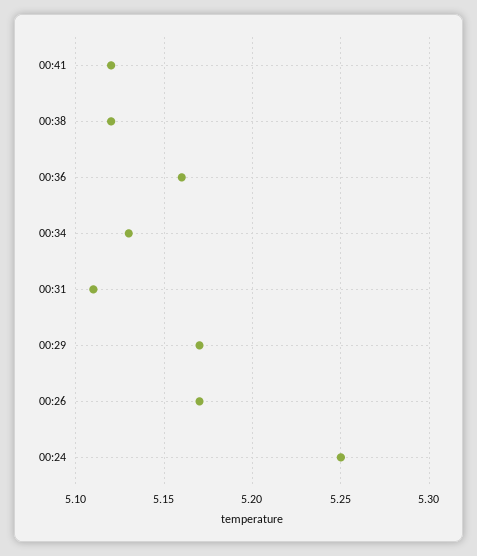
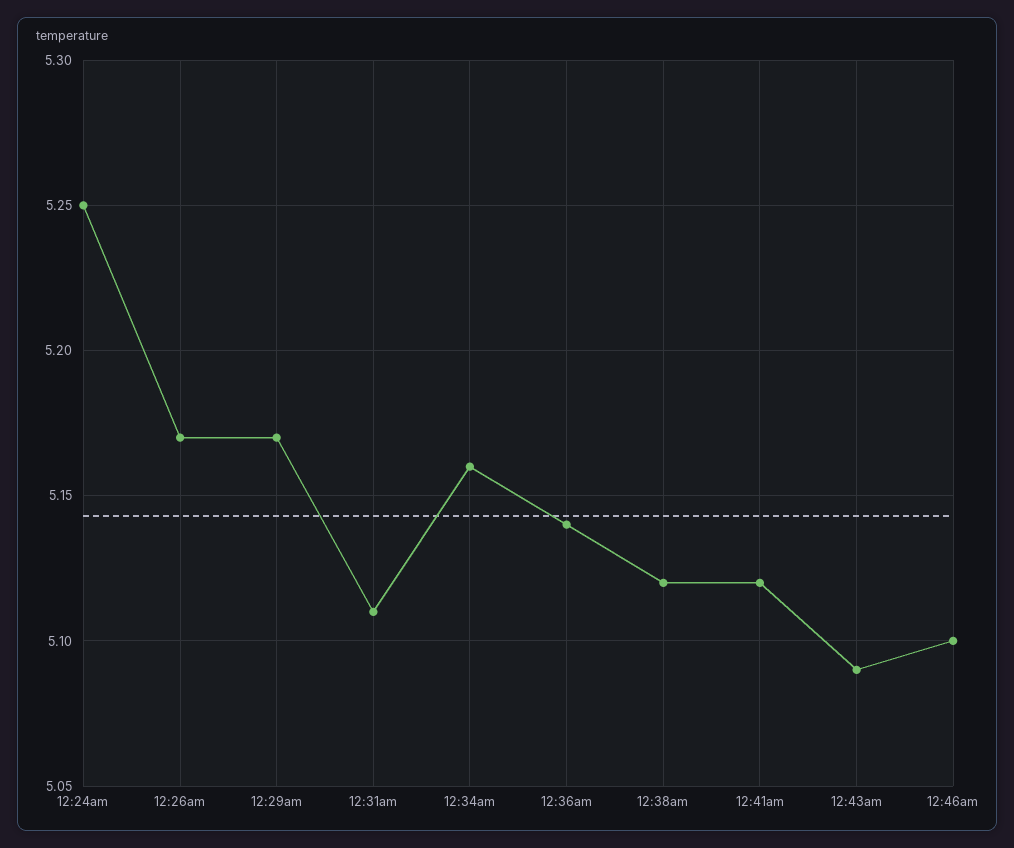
00:36: 5.16 -> 5.14
00:34: 5.13 -> 5.16
12:43am: none -> 5.09
12:46am: none -> 5.1

